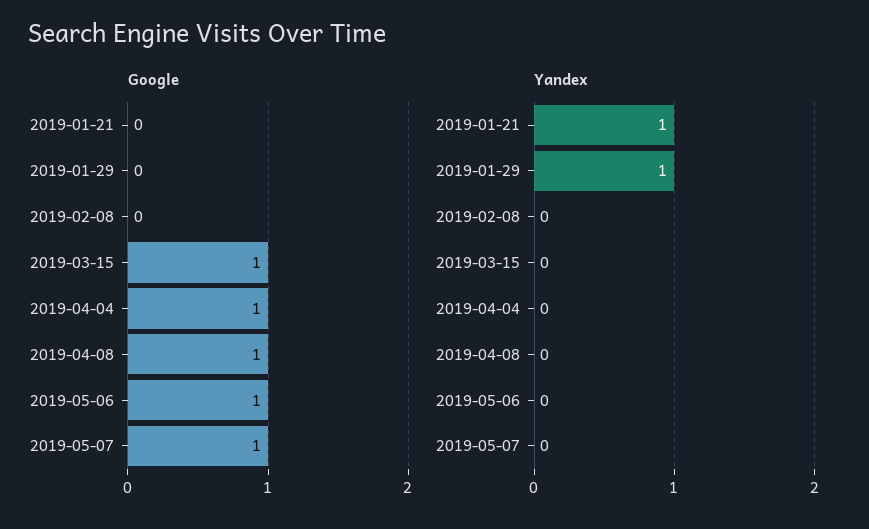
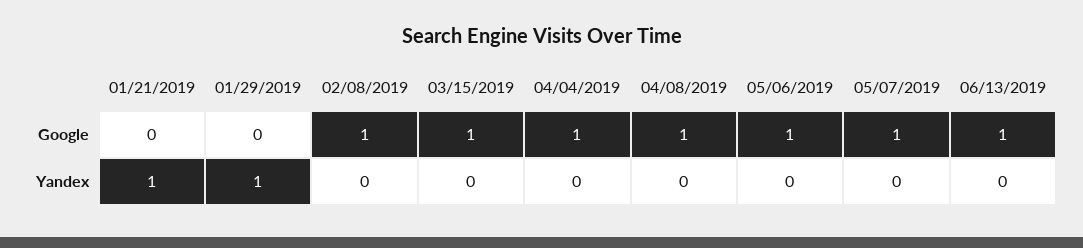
Google, 2019-02-08: 0 -> 1
Google, 06/13/2019: none -> 1
Yandex, 06/13/2019: none -> 0

